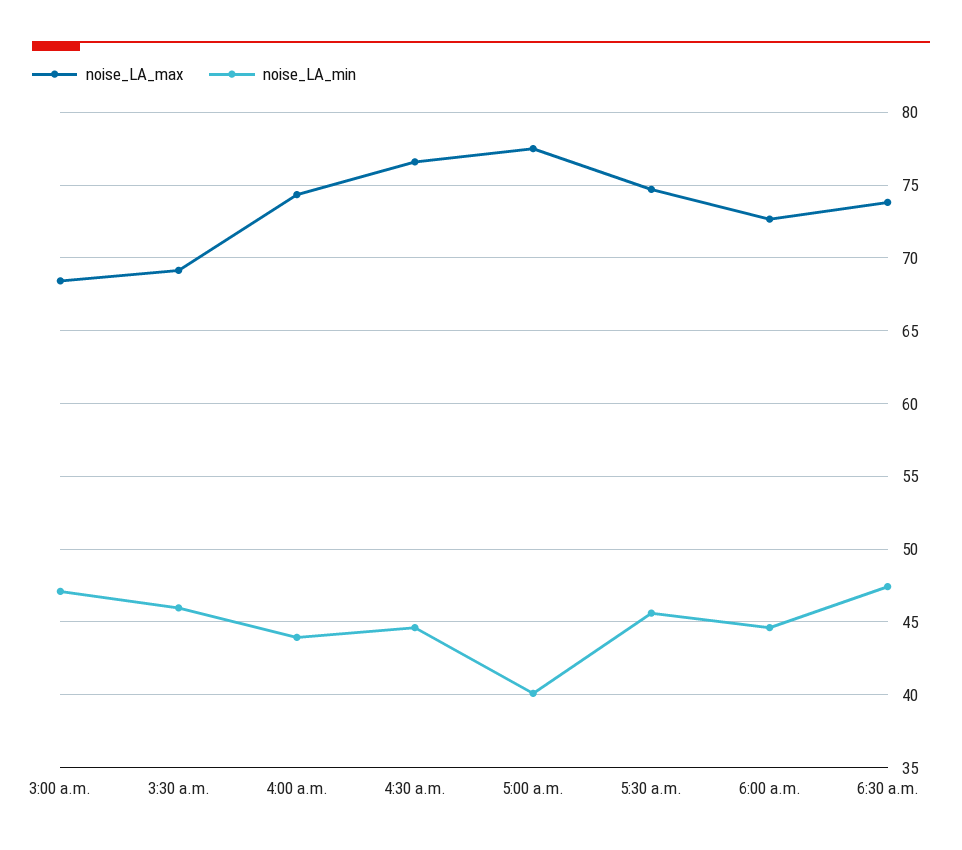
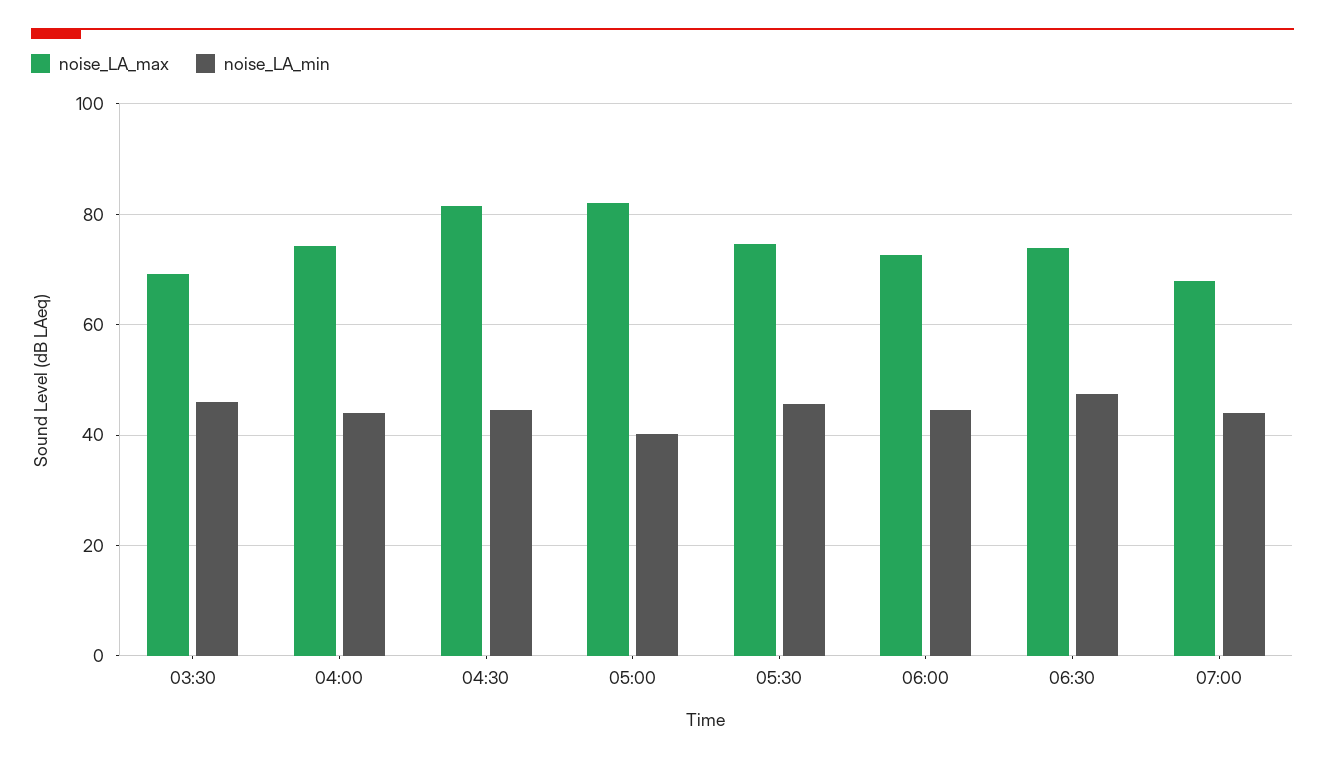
noise_LA_max, 3:00 a.m.: 68.5 -> none
noise_LA_min, 3:00 a.m.: 47 -> none
noise_LA_max, 4:30 a.m.: 76.5 -> 82
noise_LA_max, 5:00 a.m.: 77.5 -> 82
noise_LA_max, 07:00: none -> 68
noise_LA_min, 07:00: none -> 44

